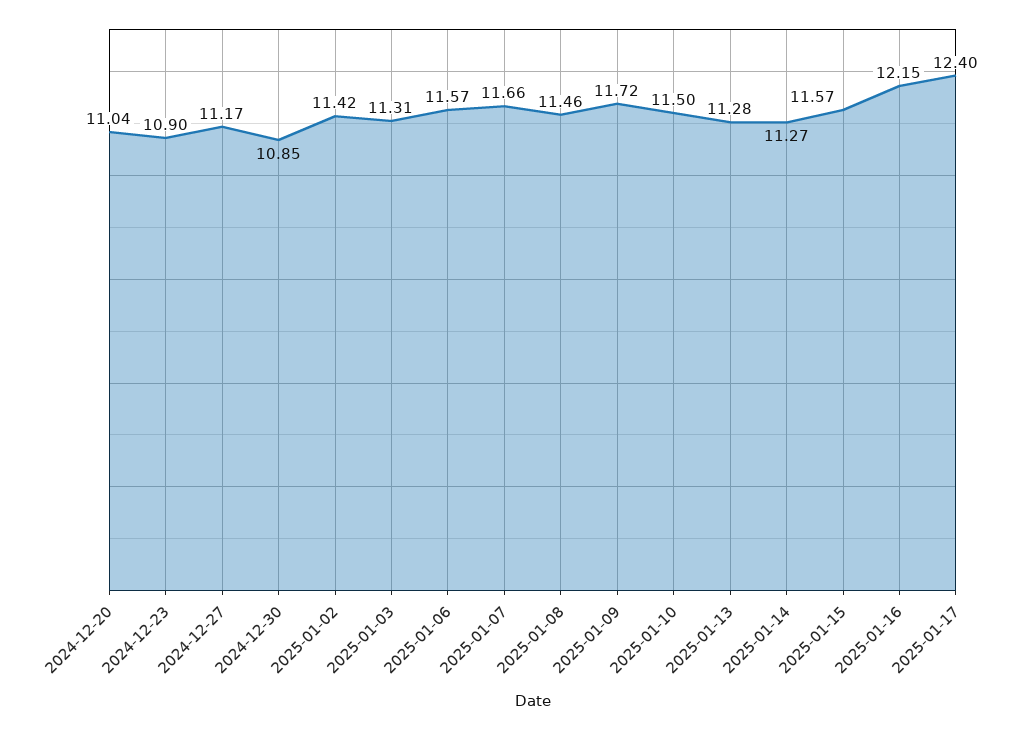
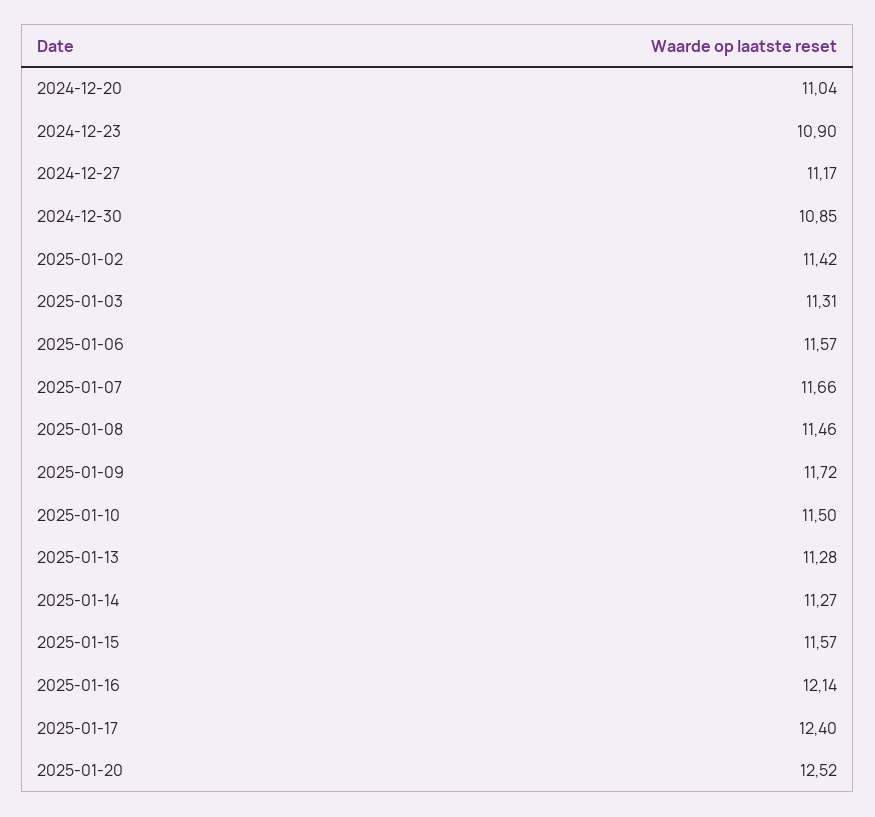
2025-01-16: 12.15 -> 12.14
2025-01-20: none -> 12.52

